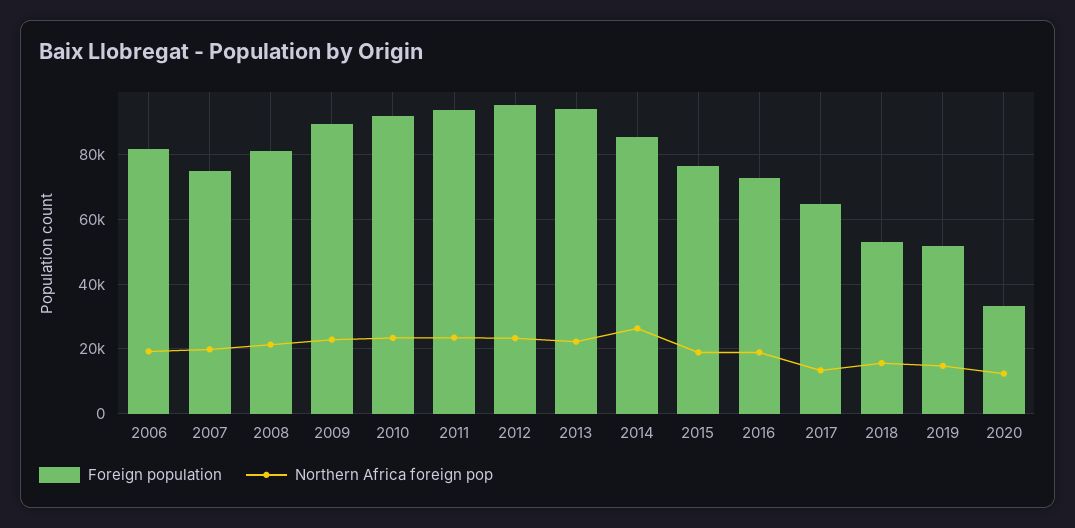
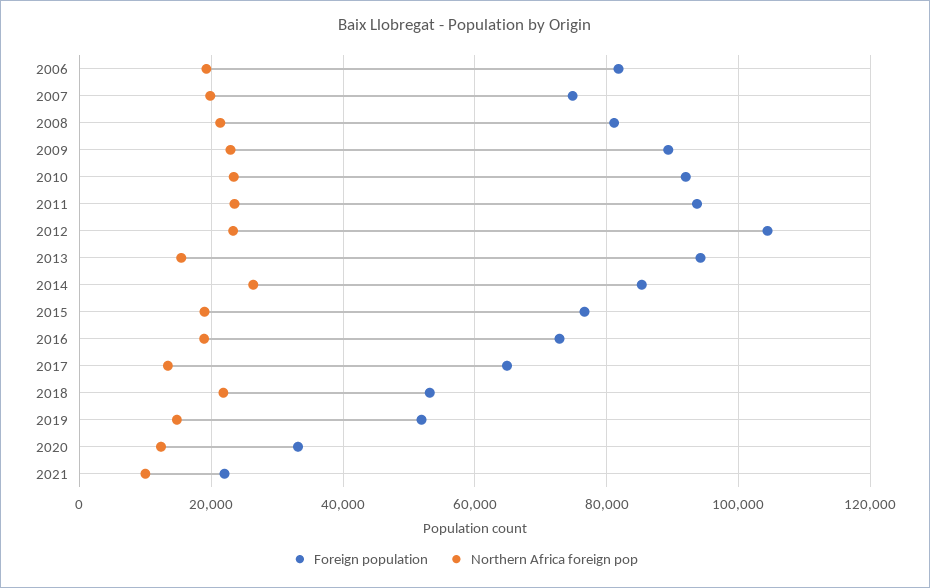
Foreign population, 2012: 96000 -> 104000
Northern Africa foreign pop, 2013: 22000 -> 16000
Northern Africa foreign pop, 2018: 16000 -> 22000
Foreign population, 2021: none -> 22000
Northern Africa foreign pop, 2021: none -> 10000

